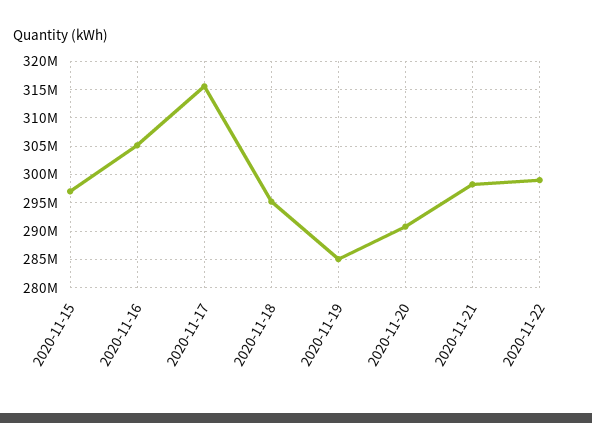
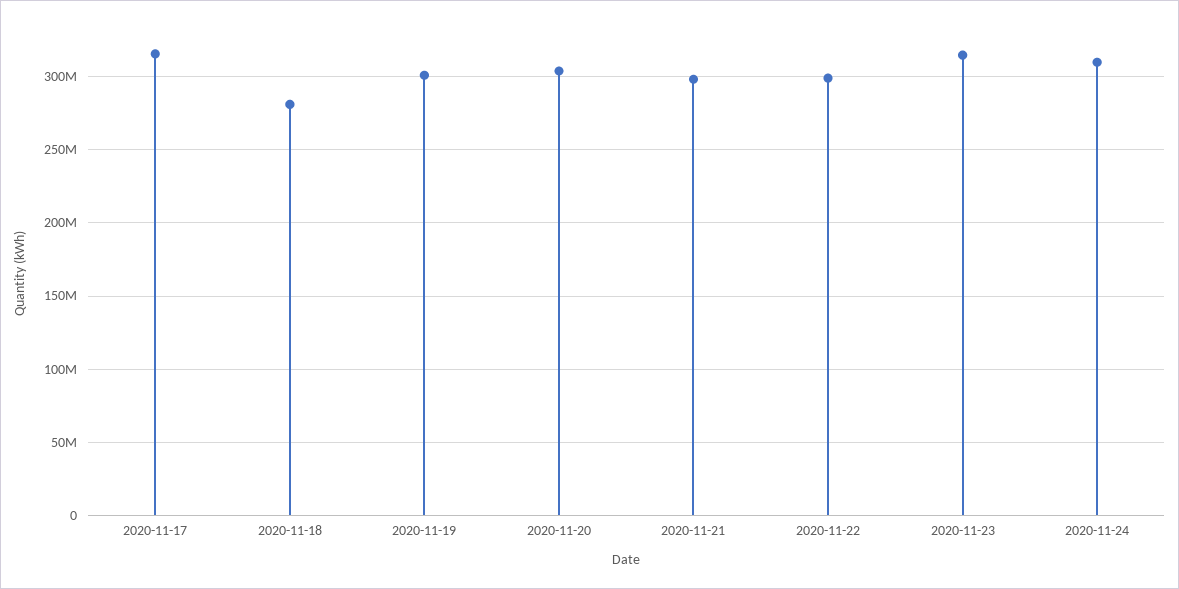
2020-11-15: 297500000 -> none
2020-11-16: 305000000 -> none
2020-11-18: 295000000 -> 280000000
2020-11-19: 285000000 -> 300000000
2020-11-20: 290000000 -> 305000000
2020-11-23: none -> 315000000
2020-11-24: none -> 310000000

